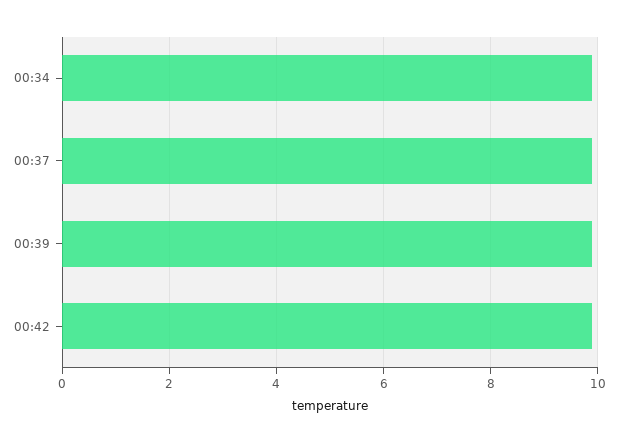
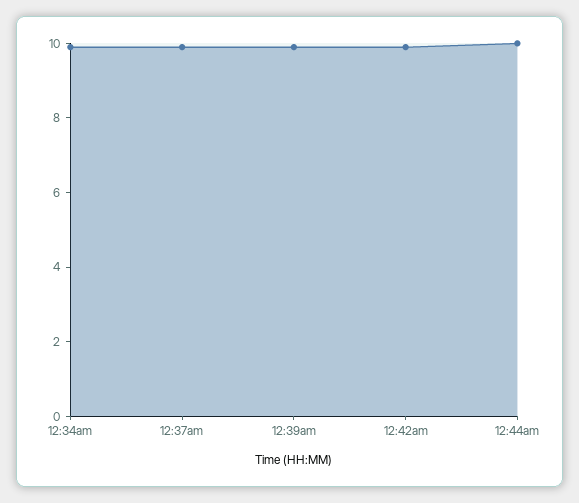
12:44am: none -> 10

